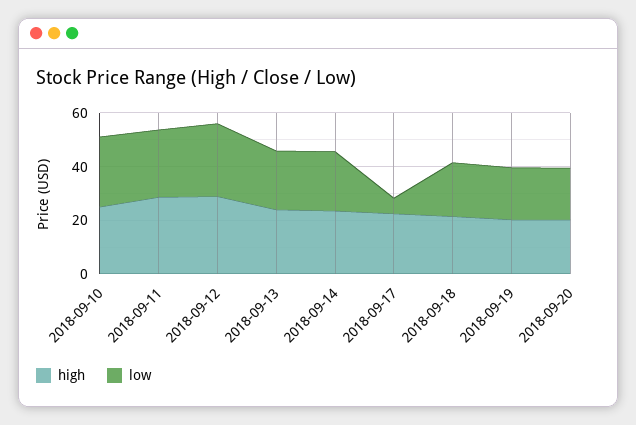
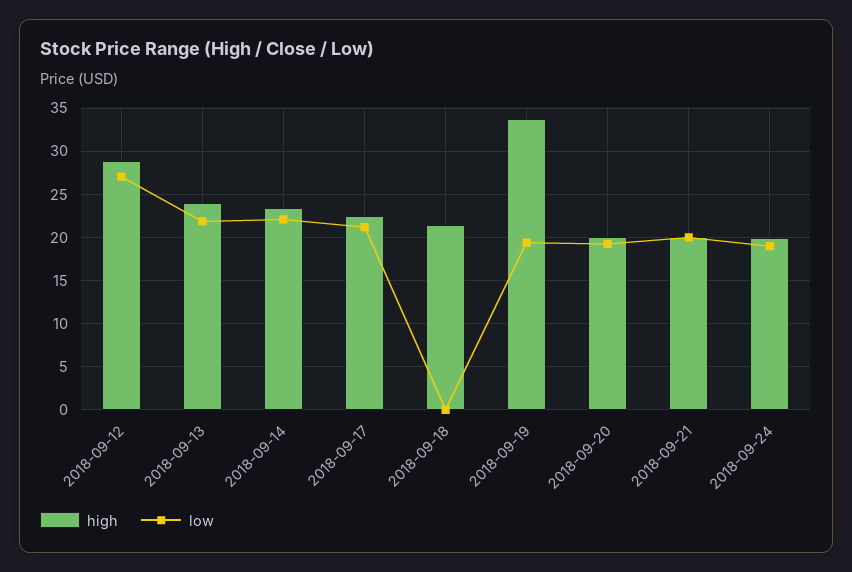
high, 2018-09-10: 25 -> none
low, 2018-09-10: 25 -> none
high, 2018-09-11: 30 -> none
low, 2018-09-11: 25 -> none
low, 2018-09-17: 5 -> 21
low, 2018-09-18: 20 -> 0
high, 2018-09-19: 20 -> 34
high, 2018-09-21: none -> 20
low, 2018-09-21: none -> 20
high, 2018-09-24: none -> 20
low, 2018-09-24: none -> 19

